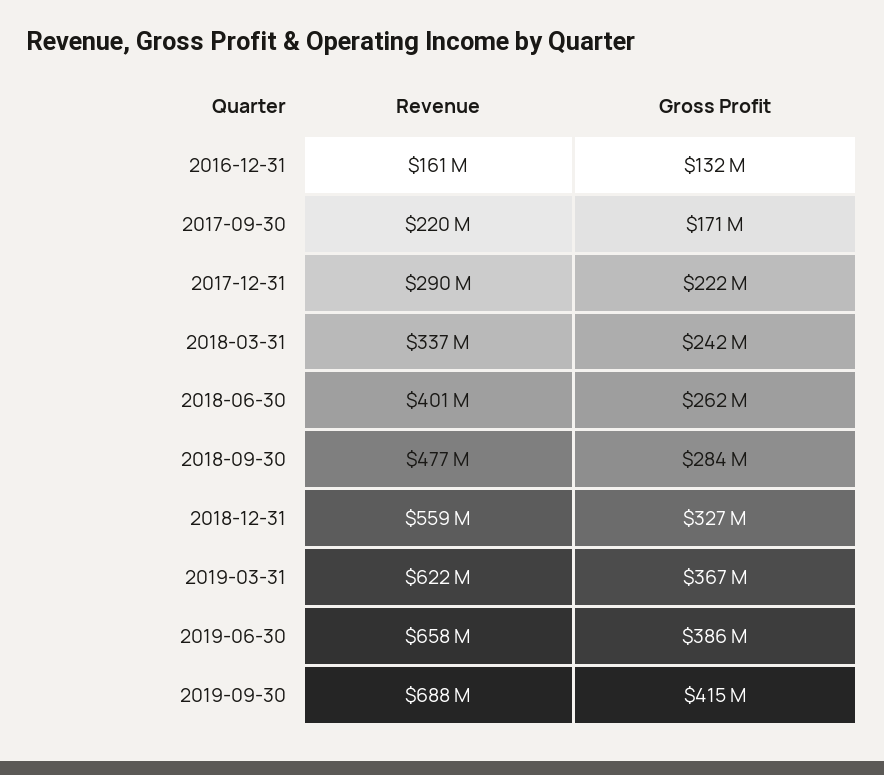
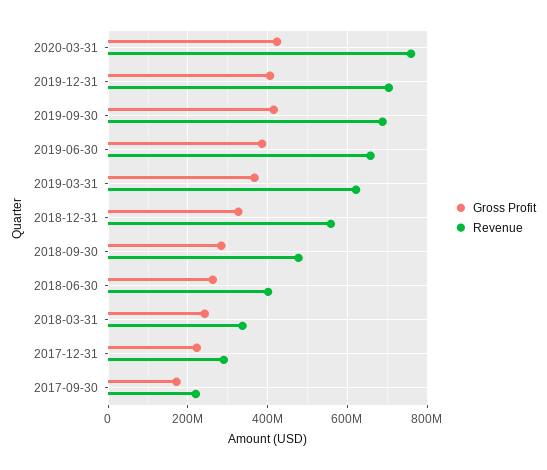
Revenue, 2016-12-31: 161000000 -> none
Gross Profit, 2016-12-31: 132000000 -> none
Gross Profit, 2020-03-31: none -> 420000000
Revenue, 2020-03-31: none -> 760000000
Gross Profit, 2019-12-31: none -> 400000000
Revenue, 2019-12-31: none -> 700000000

